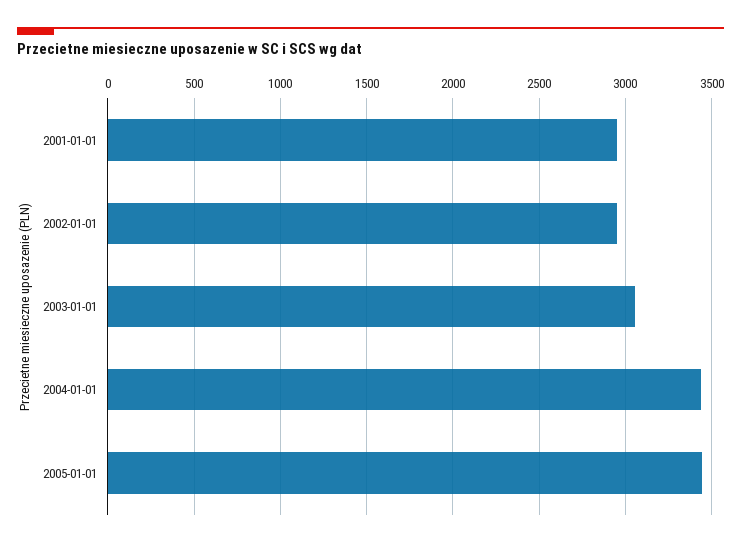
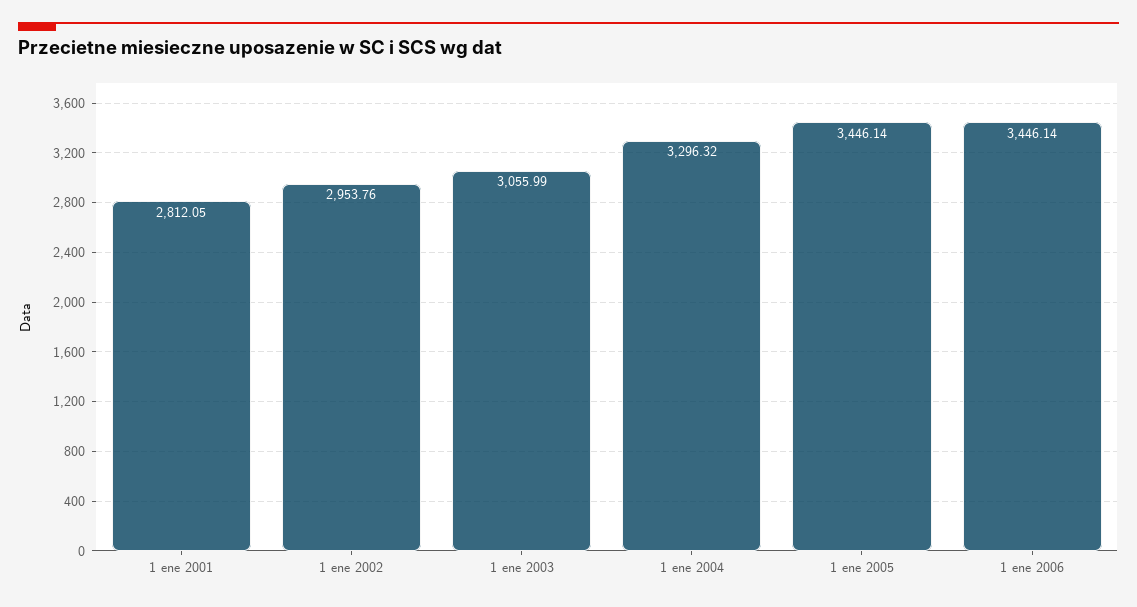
2001-01-01: 2950 -> 2812.05
2004-01-01: 3450 -> 3296.32
1 ene 2006: none -> 3446.14

